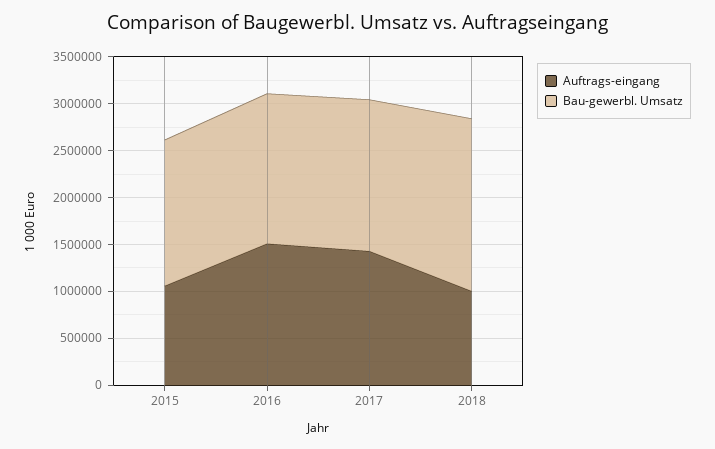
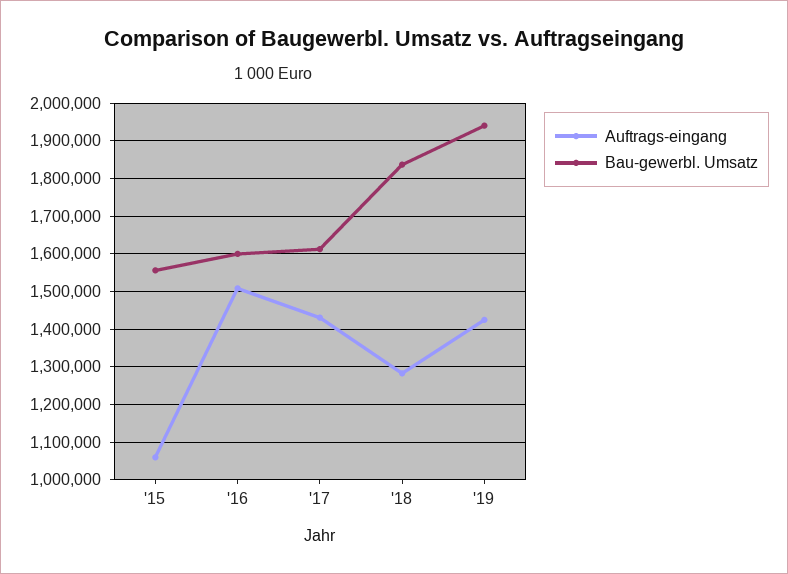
Auftrags-eingang, 2018: 1000000 -> 1280000
Auftrags-eingang, '19: none -> 1420000
Bau-gewerbl. Umsatz, '19: none -> 1940000

